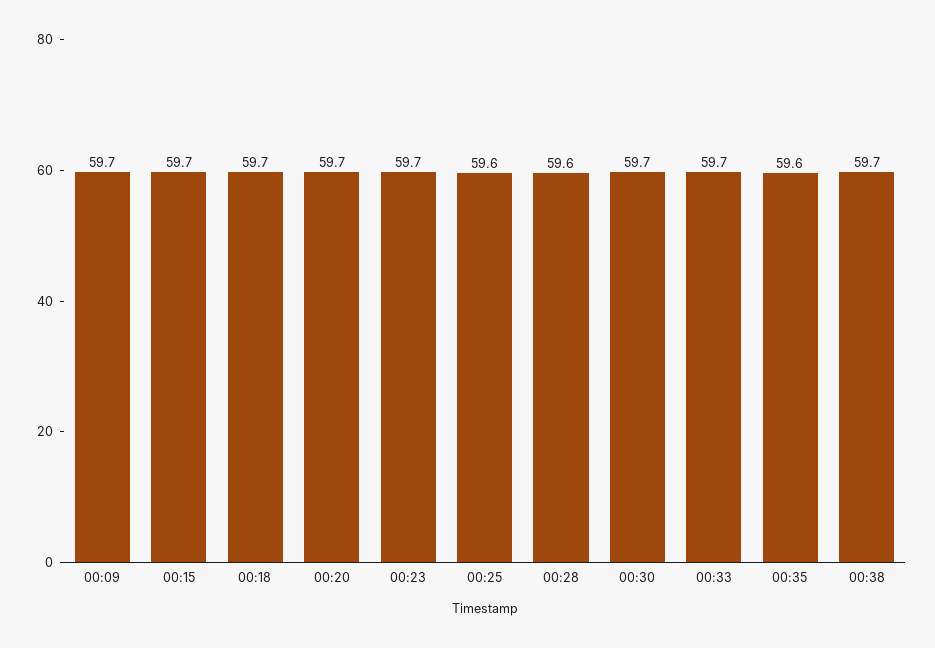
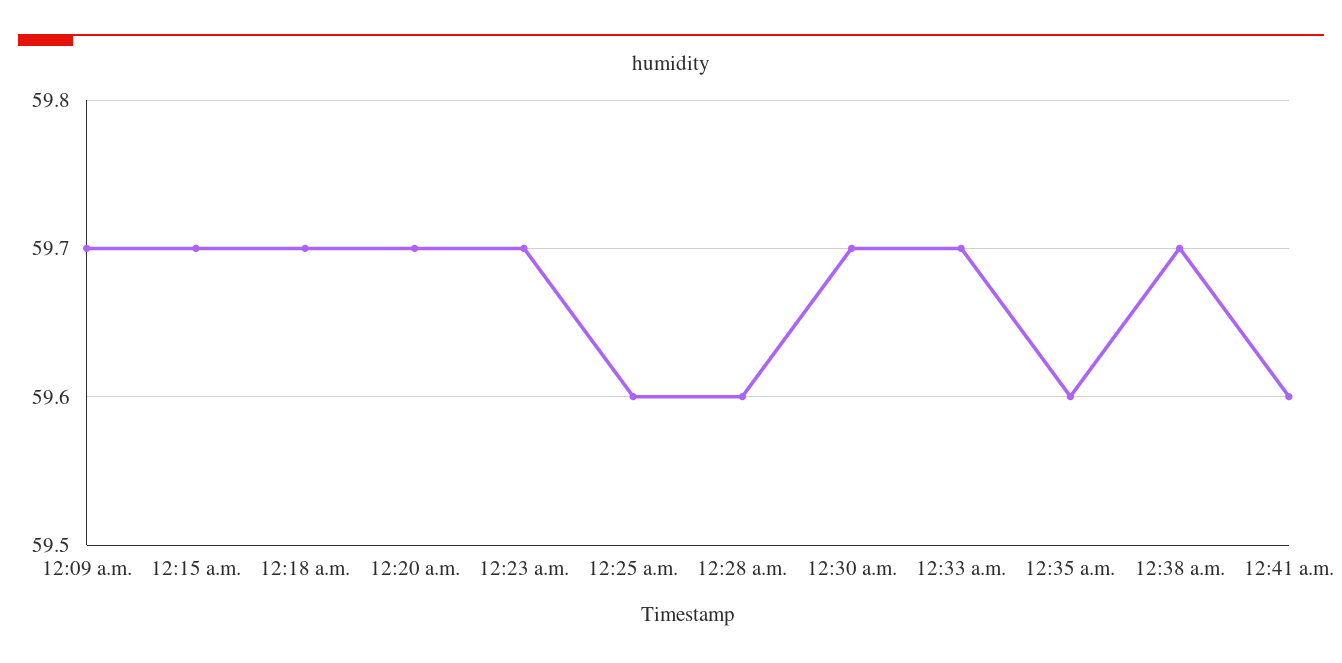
12:41 a.m.: none -> 59.6

